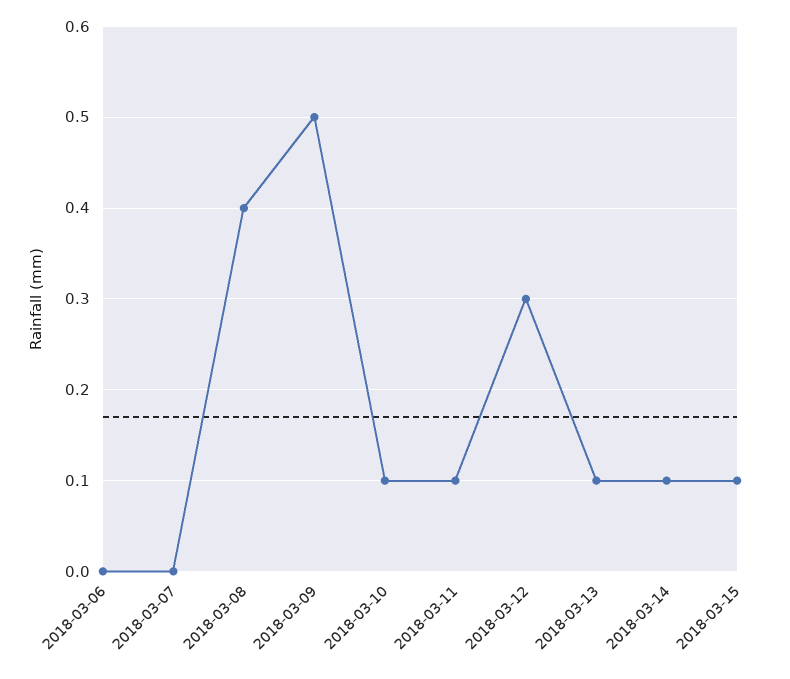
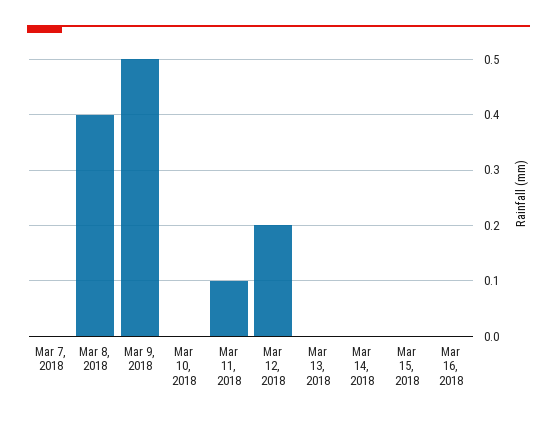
2018-03-06: 0 -> none
2018-03-10: 0.1 -> 0
2018-03-12: 0.3 -> 0.2
2018-03-13: 0.1 -> 0
2018-03-14: 0.1 -> 0
2018-03-15: 0.1 -> 0
Mar 16, 2018: none -> 0

